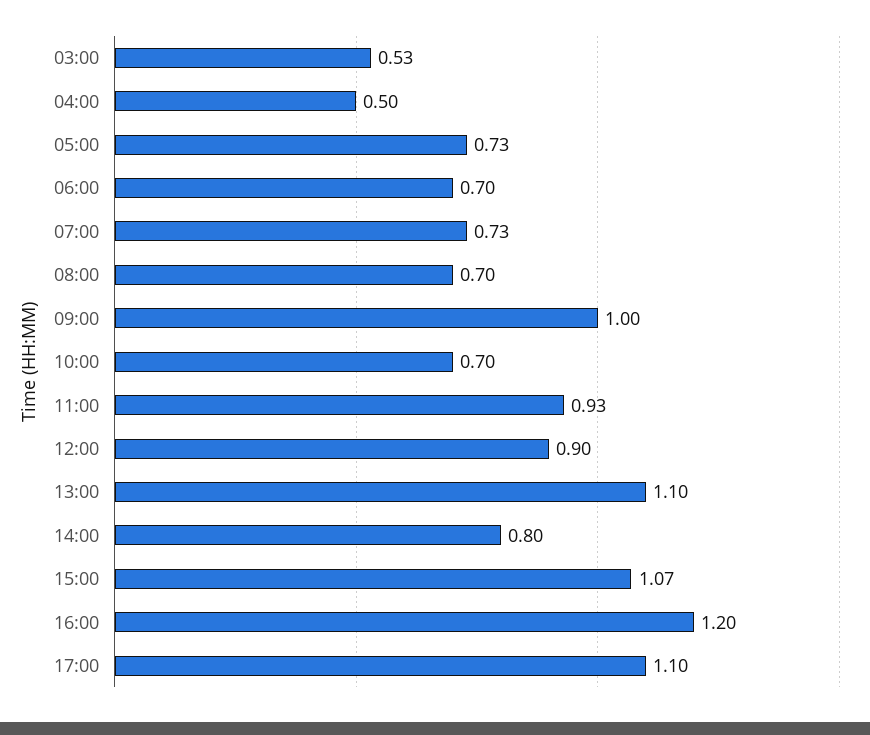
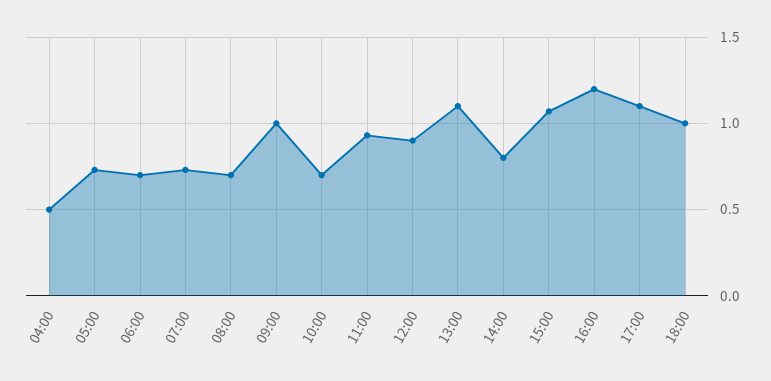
03:00: 0.53 -> none
18:00: none -> 1

